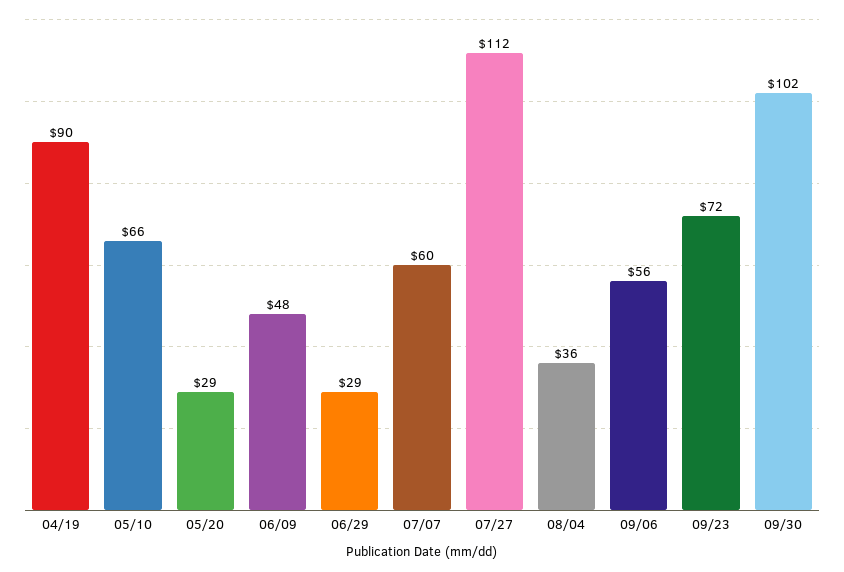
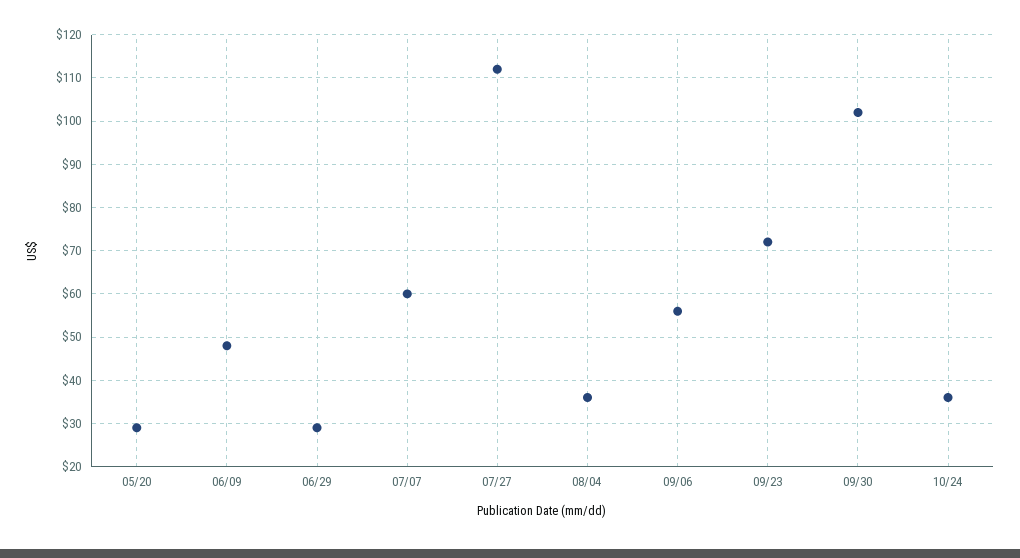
04/19: 90 -> none
05/10: 66 -> none
10/24: none -> 35

